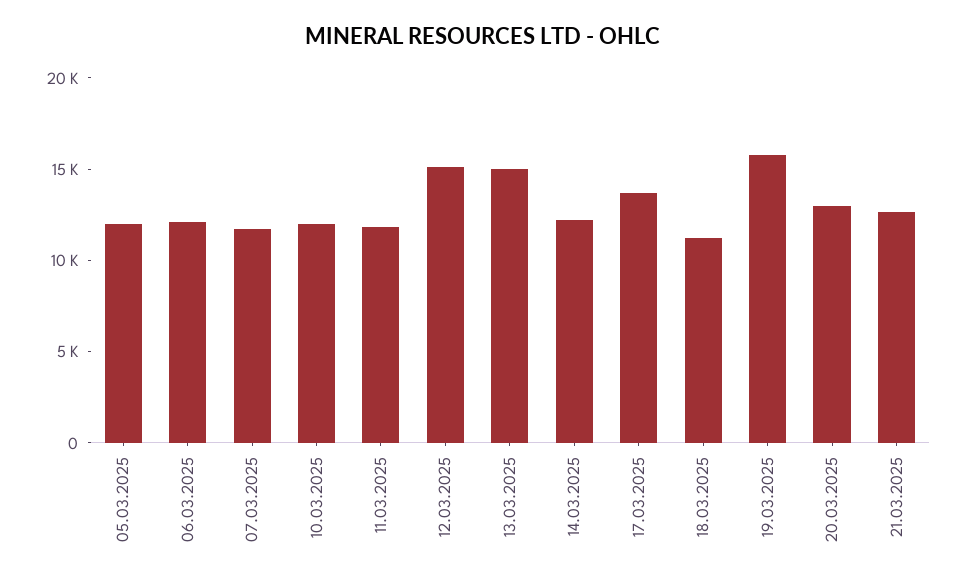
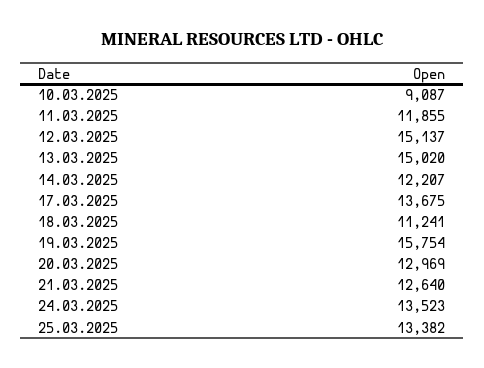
05.03.2025: 12000 -> none
06.03.2025: 12000 -> none
07.03.2025: 12000 -> none
10.03.2025: 12000 -> 9087
24.03.2025: none -> 13523
25.03.2025: none -> 13382

